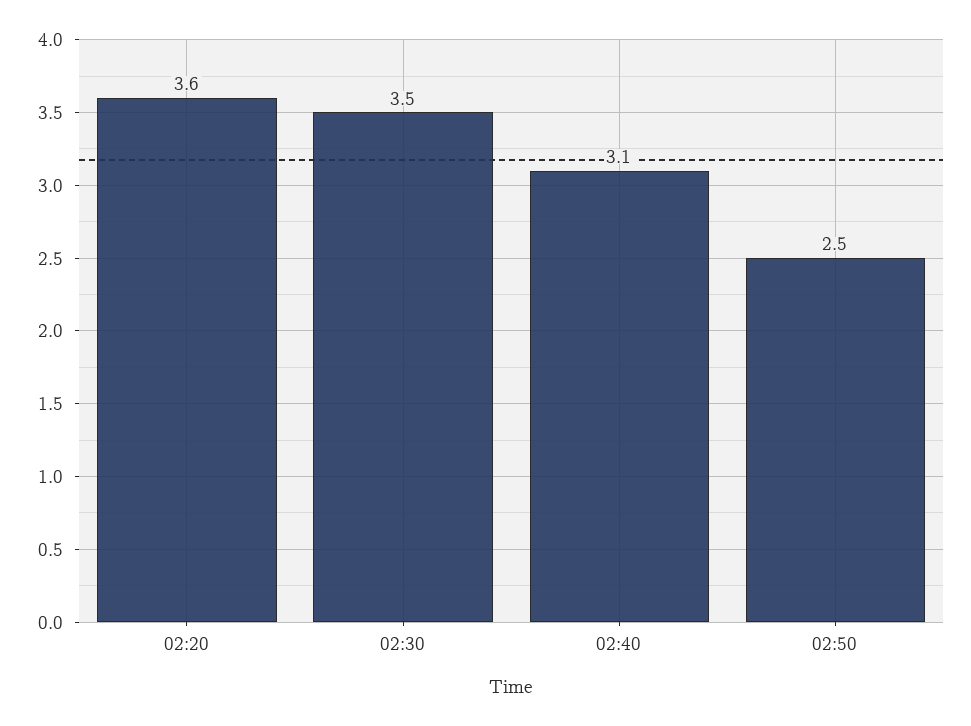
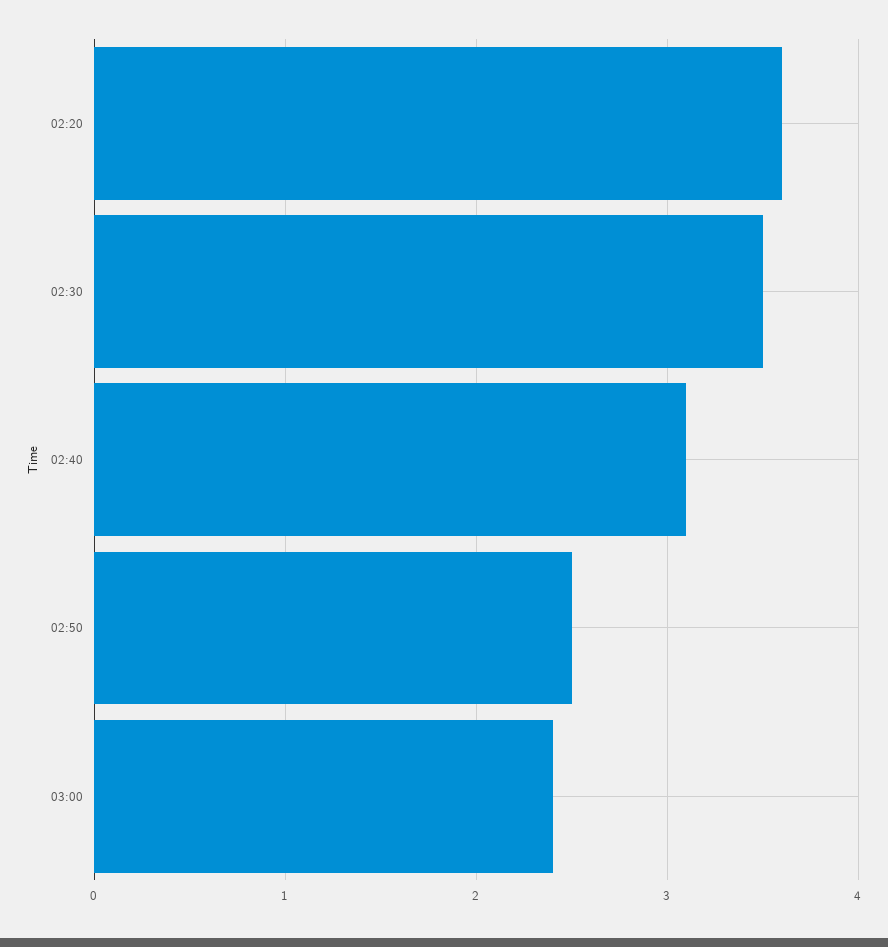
03:00: none -> 2.4

